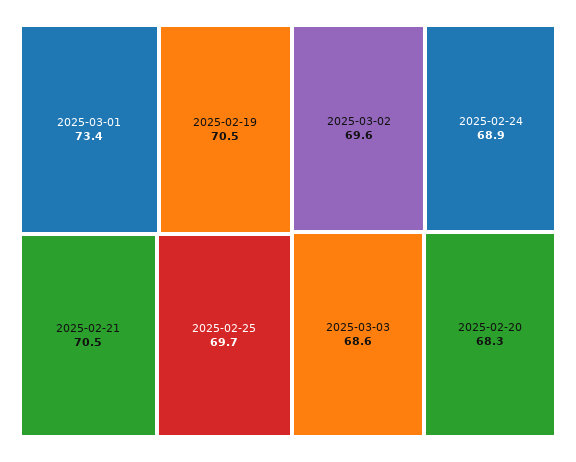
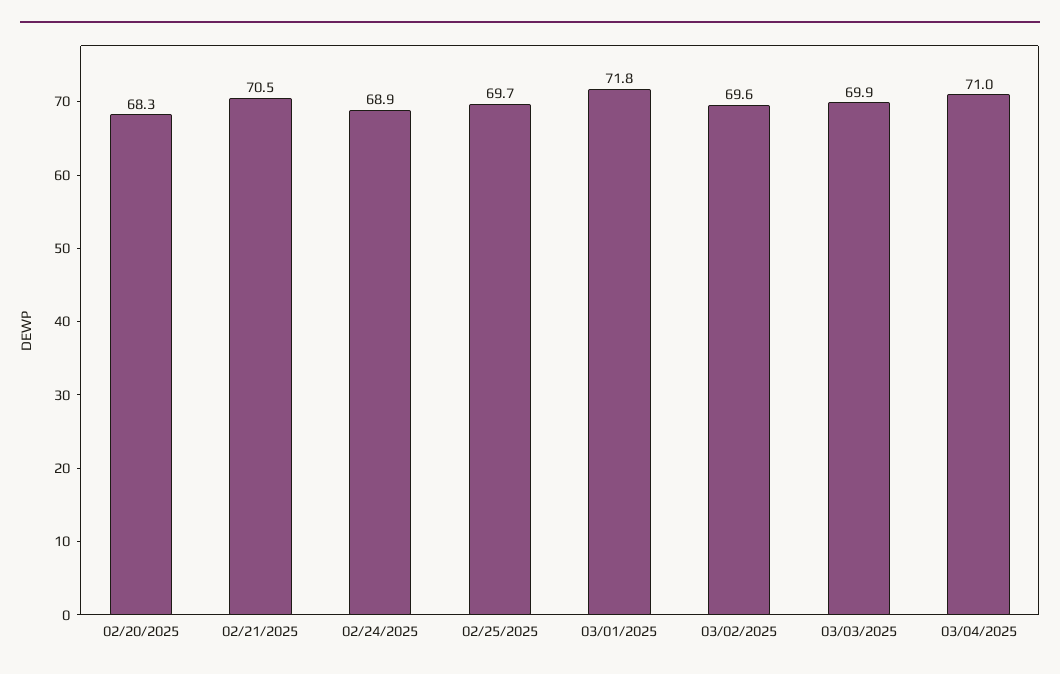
2025-03-01: 73.4 -> 71.8
2025-02-19: 70.5 -> none
2025-03-03: 68.6 -> 69.9
03/04/2025: none -> 71

